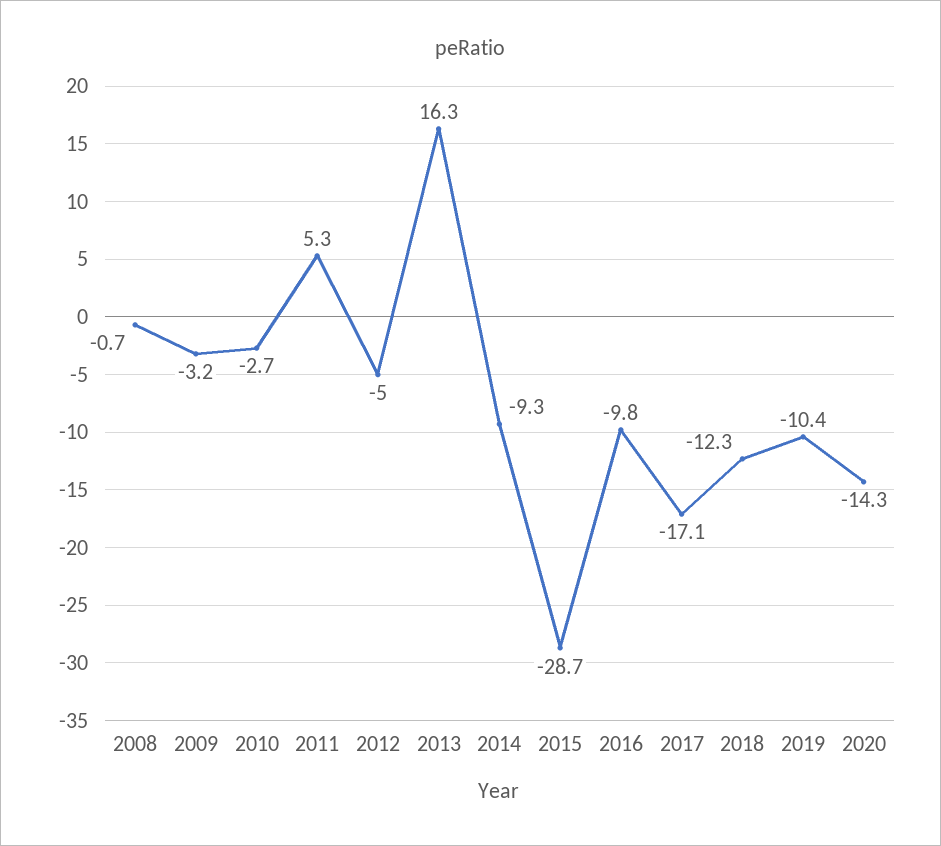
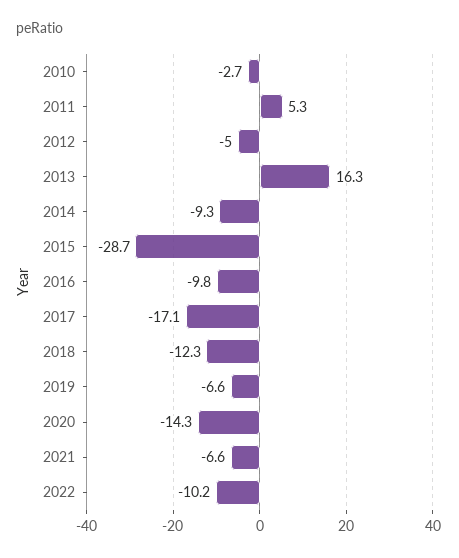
2008: -0.7 -> none
2009: -3.2 -> none
2019: -10.4 -> -6.6
2021: none -> -6.6
2022: none -> -10.2

